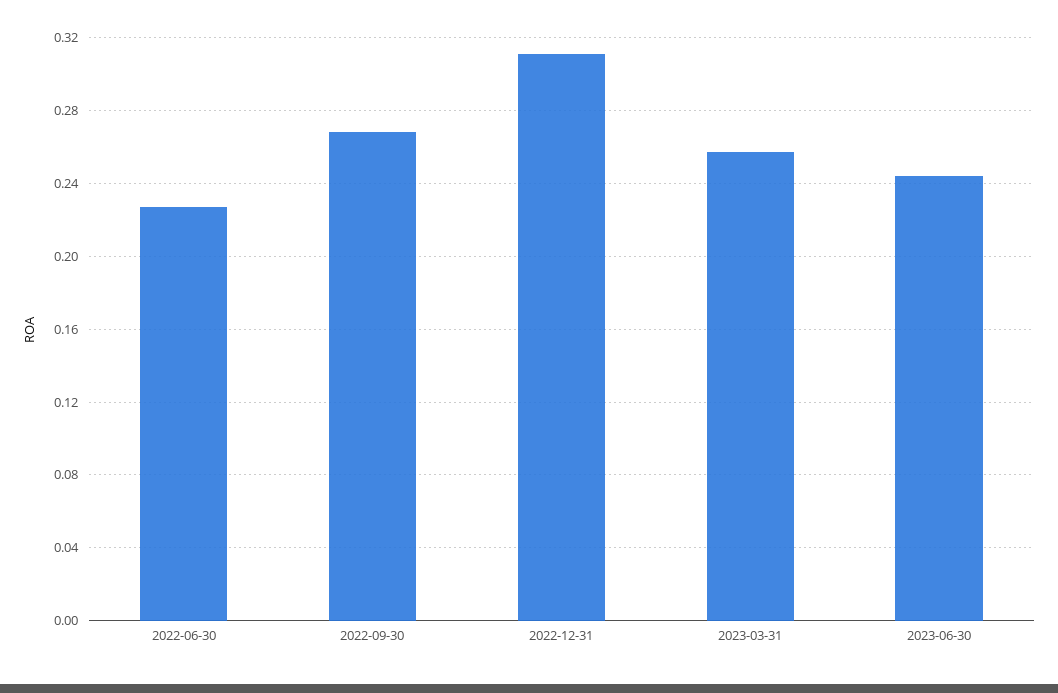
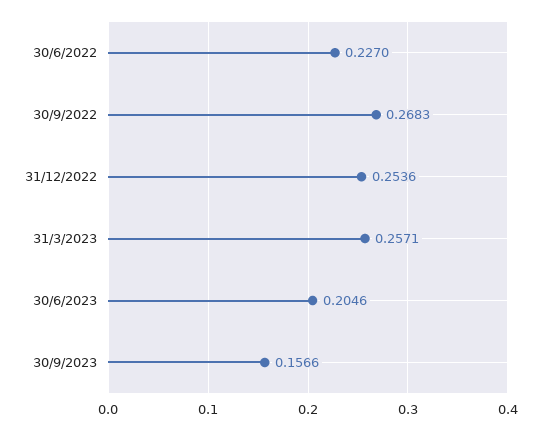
2022-12-31: 0.31 -> 0.2536
2023-06-30: 0.245 -> 0.2046
30/9/2023: none -> 0.1566

